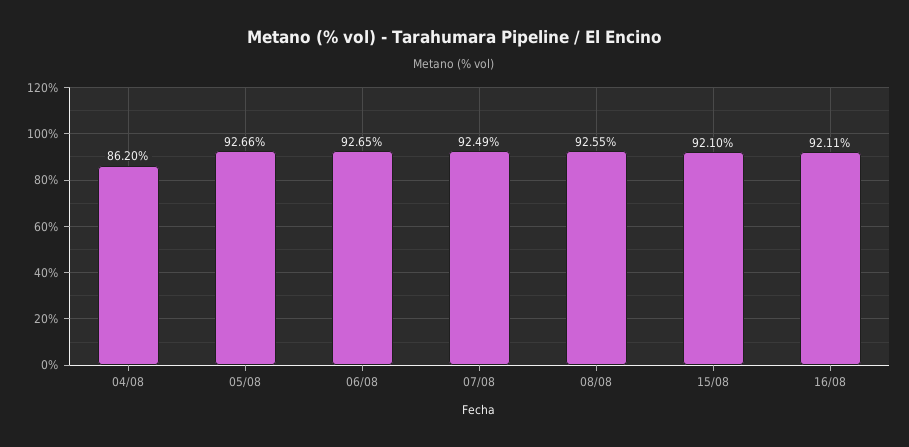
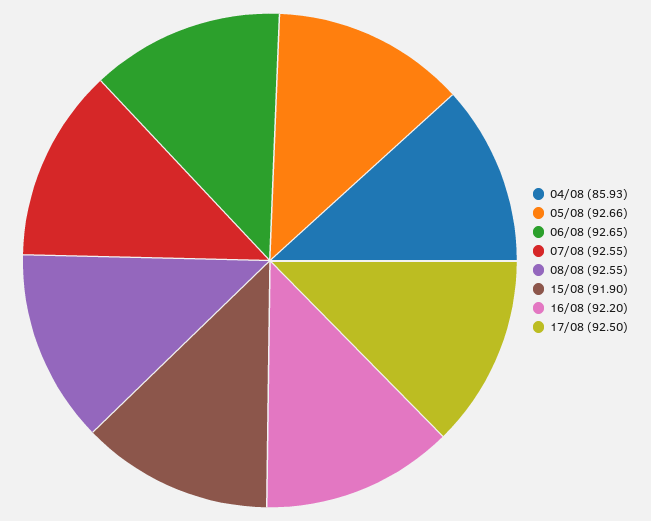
04/08: 86.2 -> 85.93
07/08: 92.49 -> 92.55
15/08: 92.1 -> 91.9
16/08: 92.11 -> 92.2
17/08: none -> 92.5

